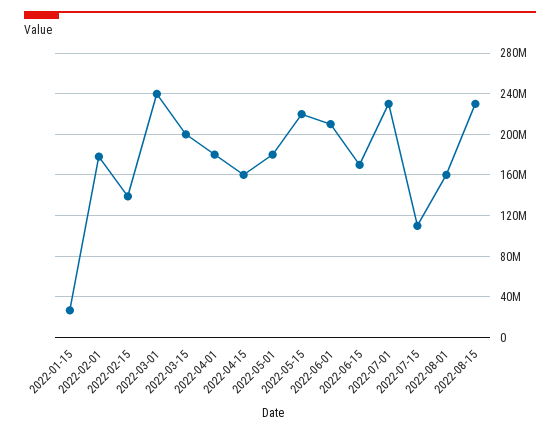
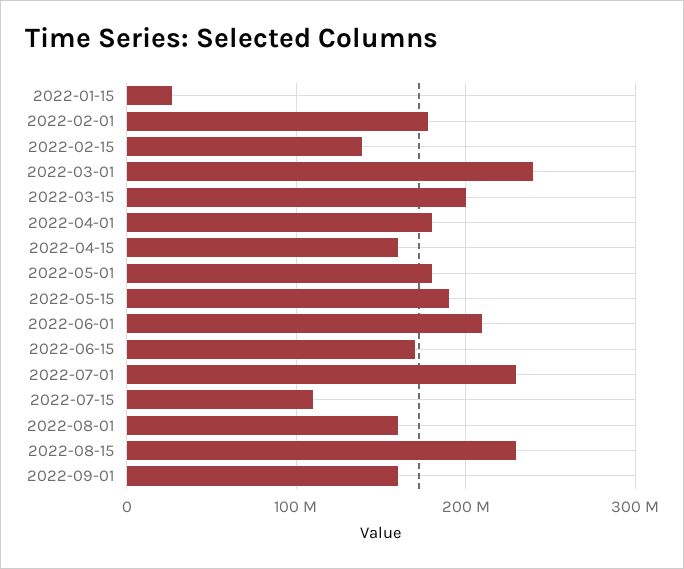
2022-05-15: 220000000 -> 190000000
2022-09-01: none -> 160000000

